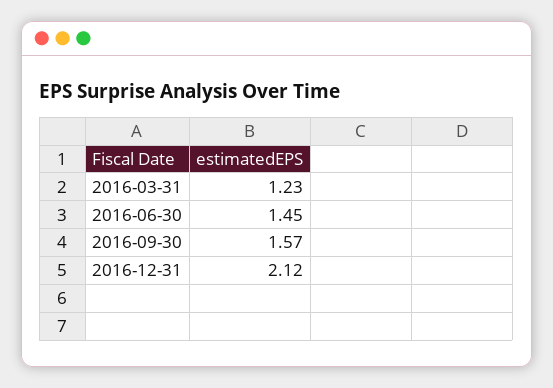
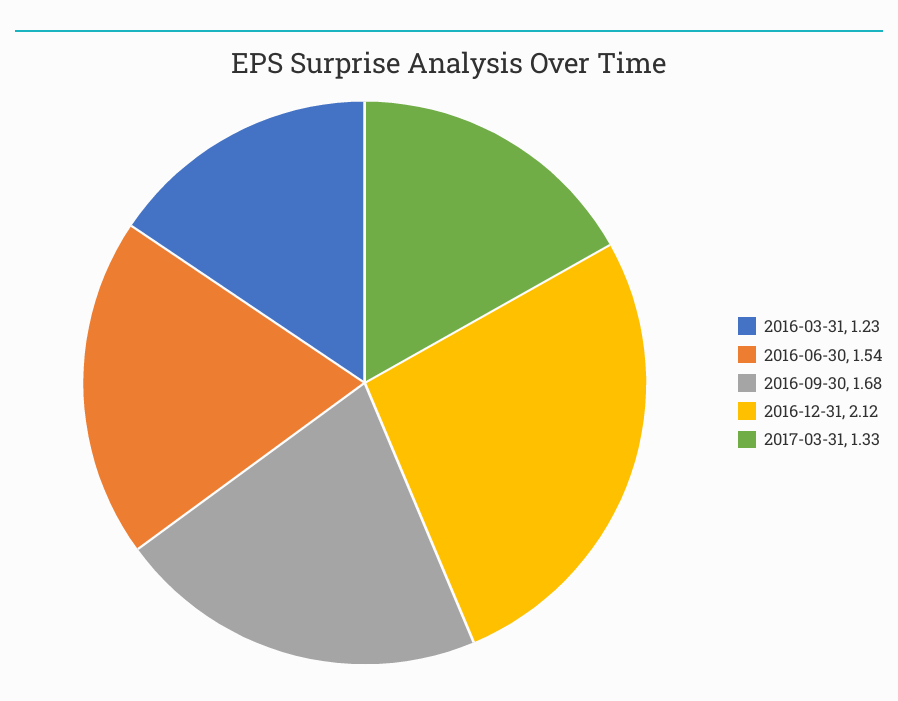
2016-06-30: 1.45 -> 1.54
2016-09-30: 1.57 -> 1.68
2017-03-31: none -> 1.33

